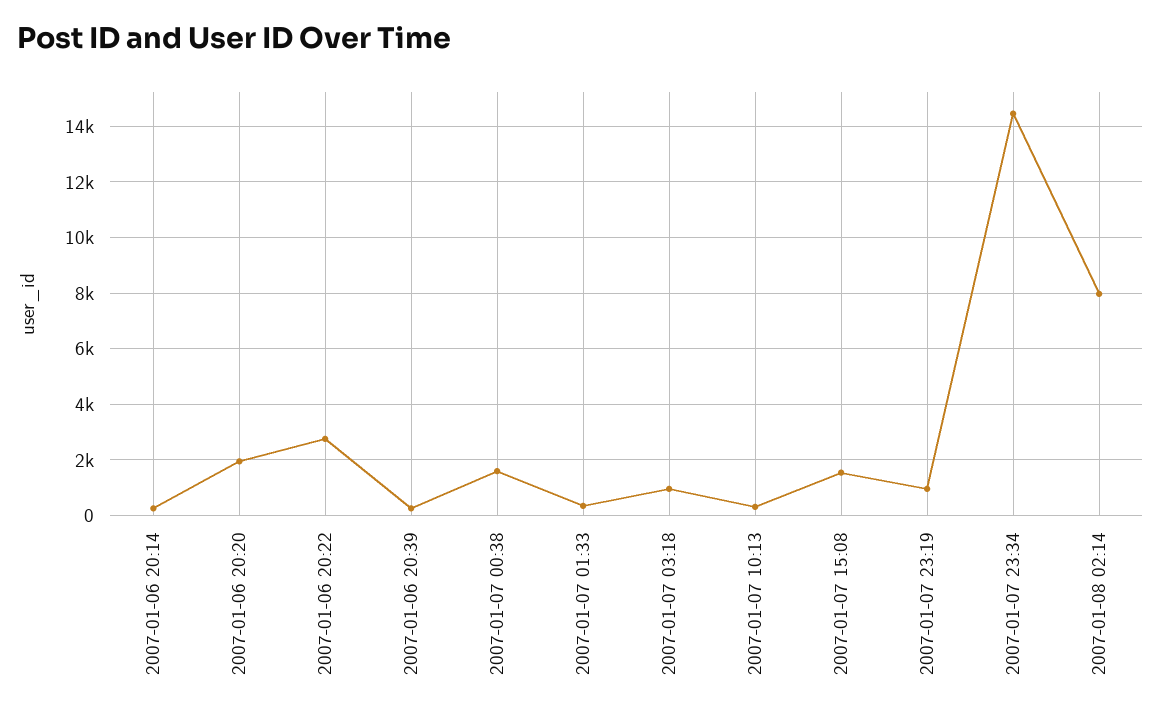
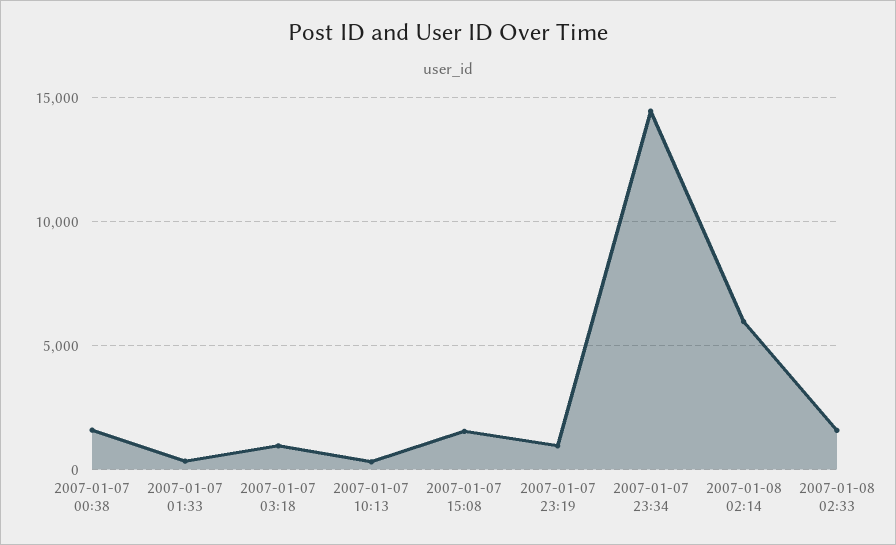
2007-01-06 20:14: 250 -> none
2007-01-06 20:20: 2000 -> none
2007-01-06 20:22: 2750 -> none
2007-01-06 20:39: 250 -> none
2007-01-08 02:14: 8000 -> 6000
2007-01-08 02:33: none -> 1500

